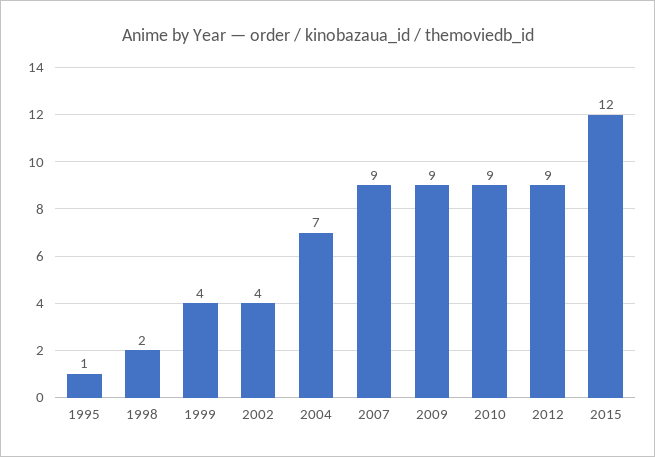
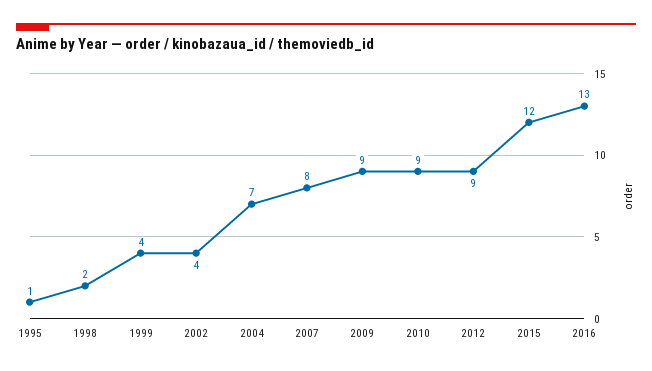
2007: 9 -> 8
2016: none -> 13

